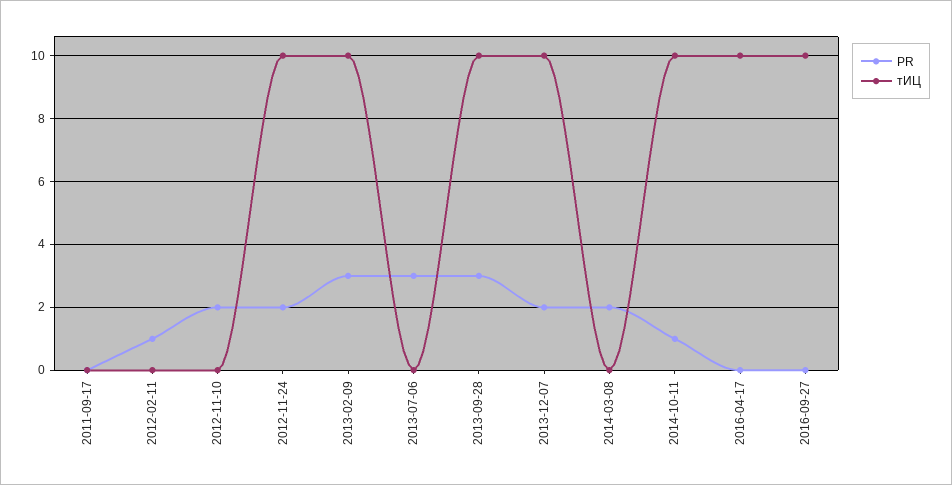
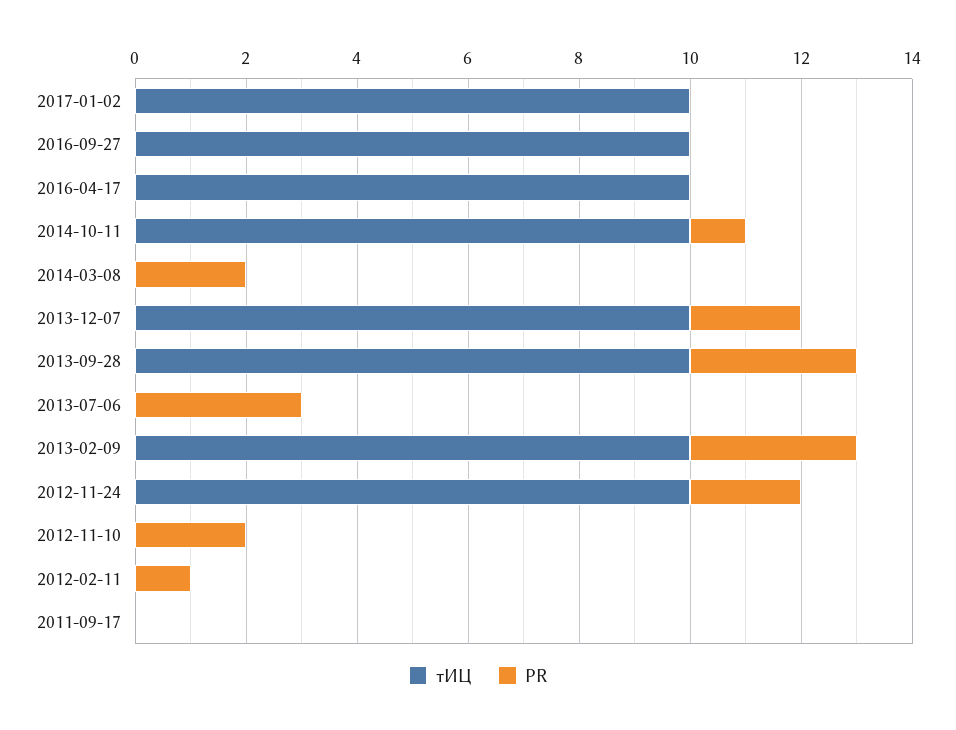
тИЦ, 2017-01-02: none -> 10
PR, 2017-01-02: none -> 0

